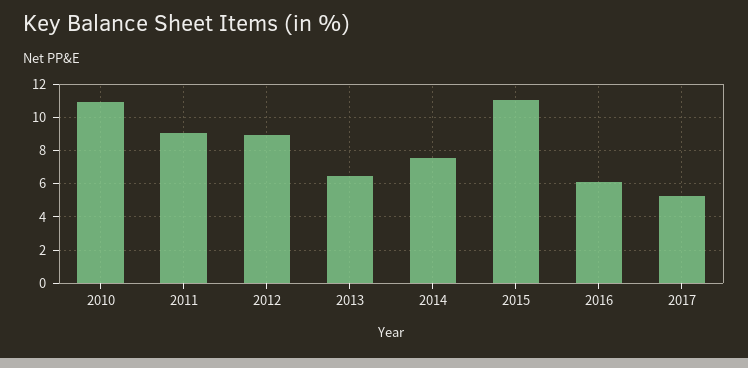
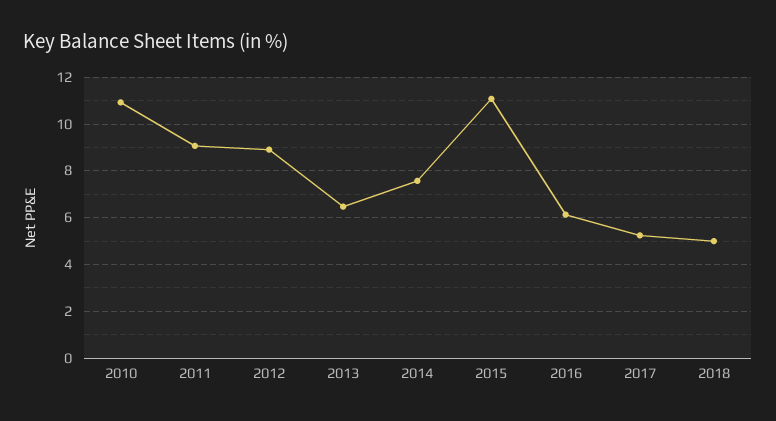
2018: none -> 5

